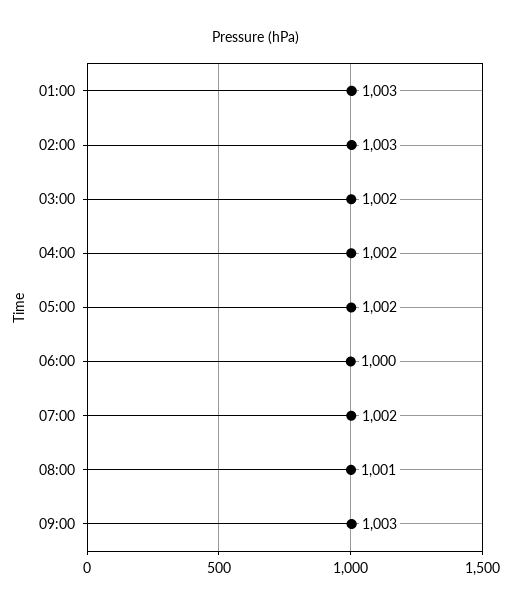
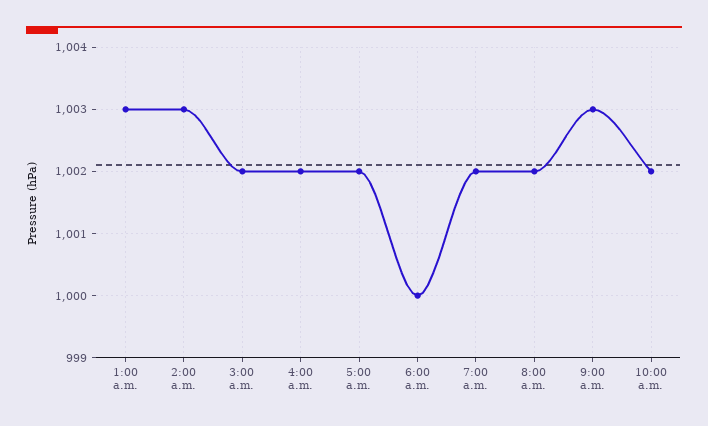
08:00: 1001 -> 1002
10:00 a.m.: none -> 1002

